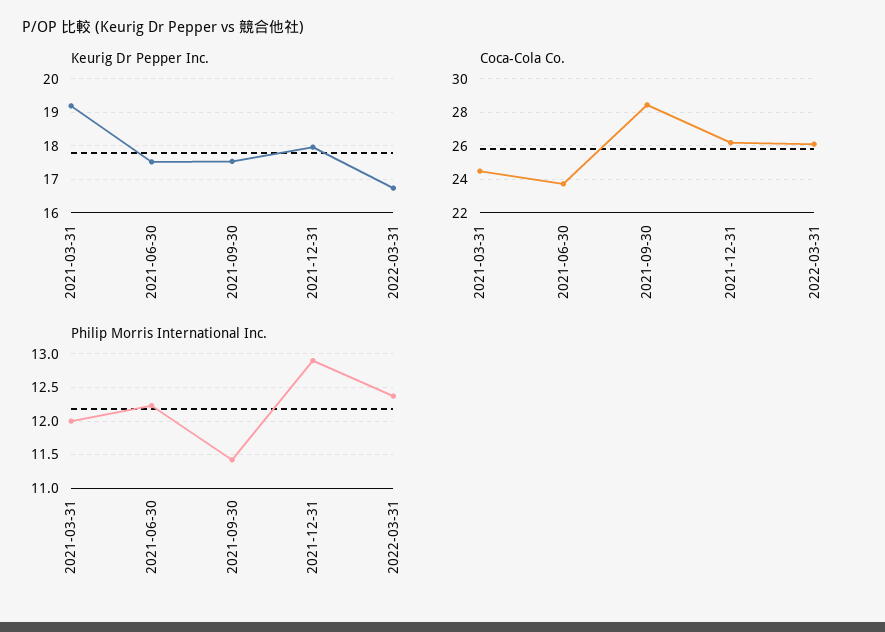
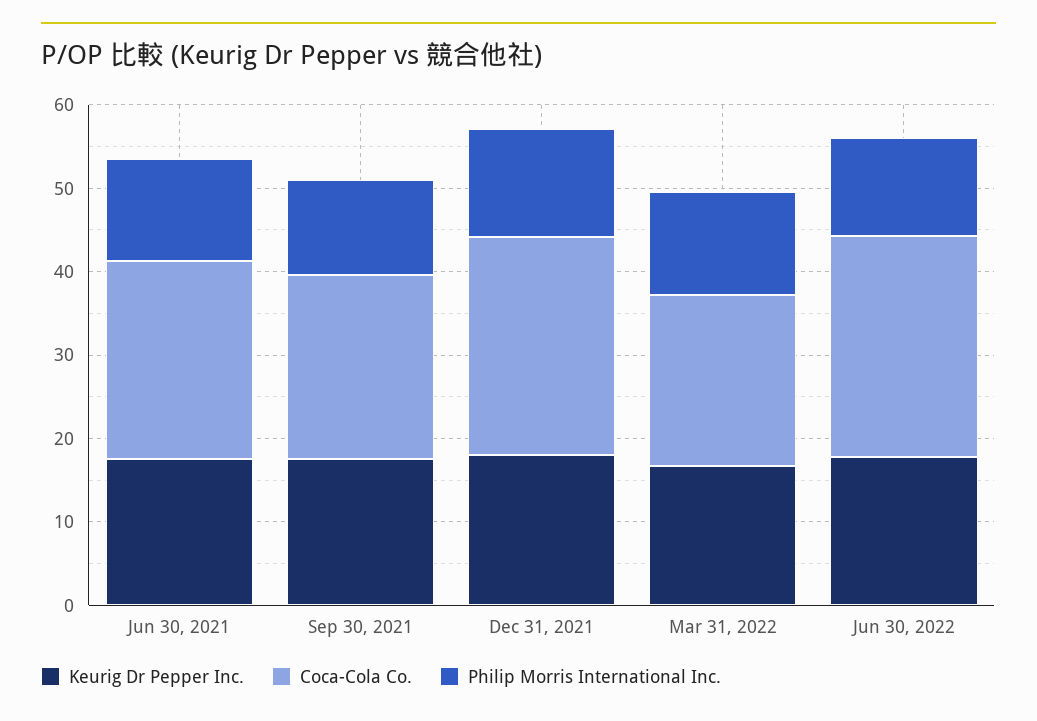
Keurig Dr Pepper Inc., 2021-03-31: 19.2 -> none
Coca-Cola Co., 2021-03-31: 24.5 -> none
Coca-Cola Co., 2021-09-30: 28.5 -> 22
Coca-Cola Co., 2022-03-31: 26 -> 20
Philip Morris International Inc., 2021-03-31: 12 -> none
Keurig Dr Pepper Inc., Jun 30, 2022: none -> 18
Coca-Cola Co., Jun 30, 2022: none -> 26
Philip Morris International Inc., Jun 30, 2022: none -> 12

